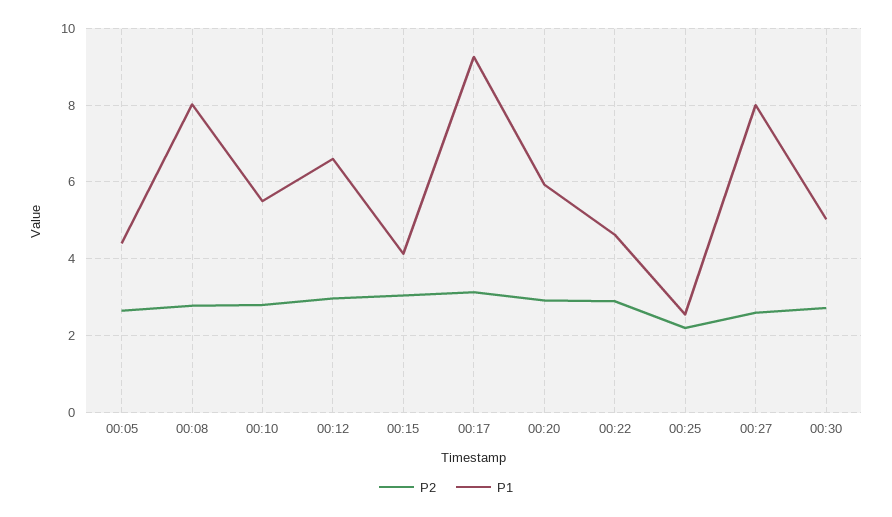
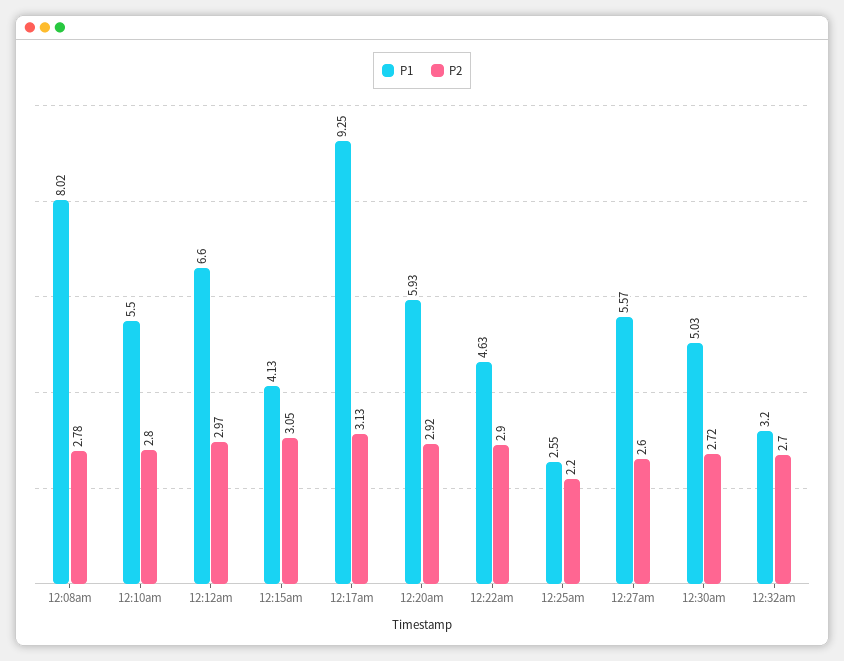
P2, 00:05: 2.6 -> none
P1, 00:05: 4.4 -> none
P1, 00:27: 8 -> 5.57
P1, 12:32am: none -> 3.2
P2, 12:32am: none -> 2.7

